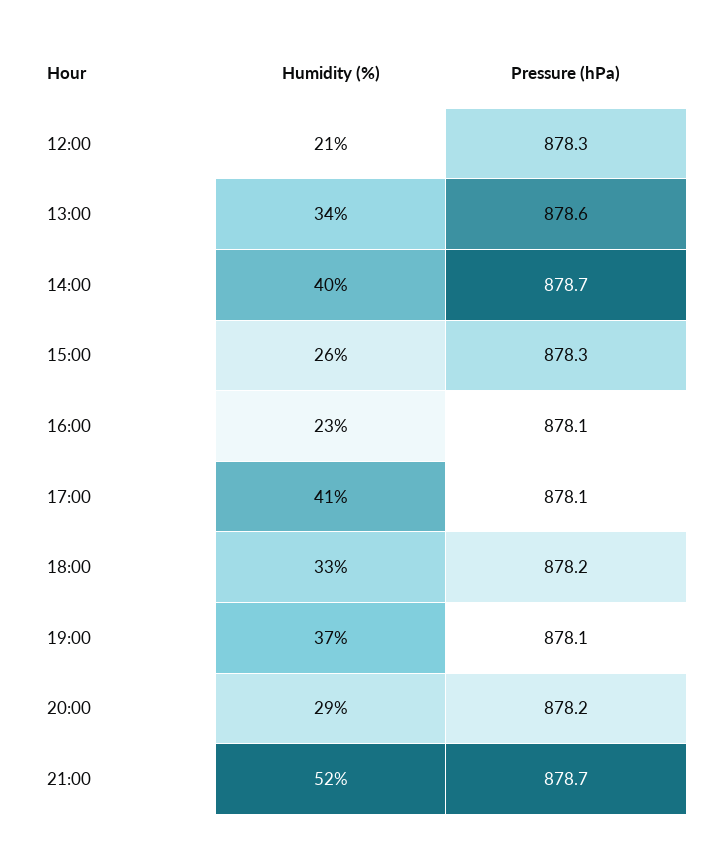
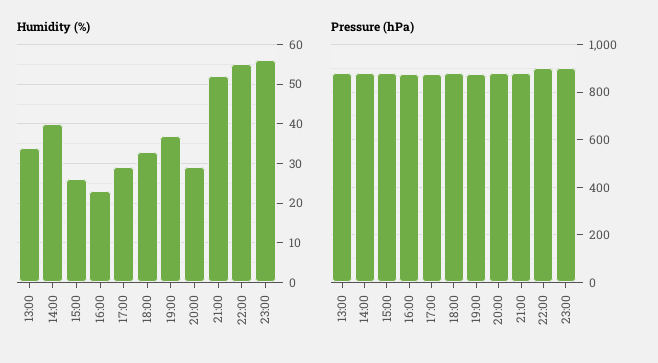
Humidity (%), 12:00: 21 -> none
Pressure (hPa), 12:00: 878.3 -> none
Humidity (%), 17:00: 41 -> 30
Humidity (%), 22:00: none -> 55
Humidity (%), 23:00: none -> 55
Pressure (hPa), 22:00: none -> 900
Pressure (hPa), 23:00: none -> 900

